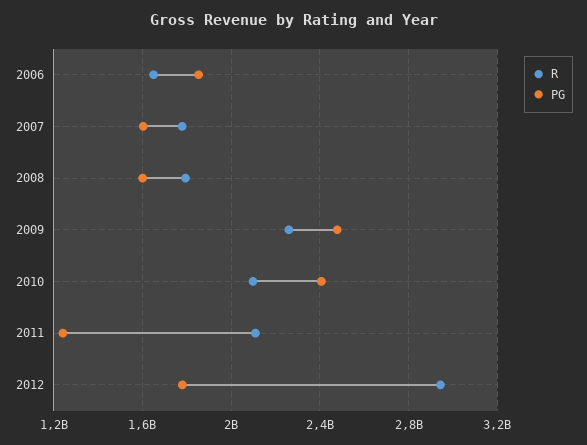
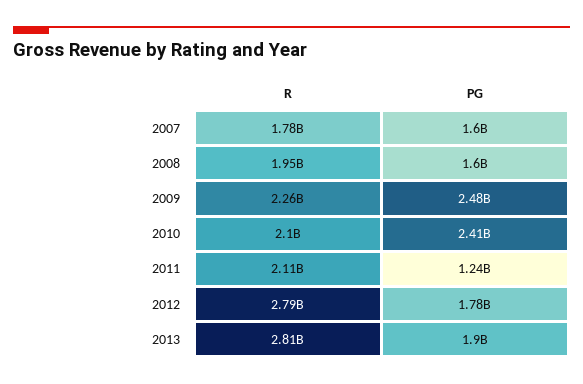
R, 2006: 1650000000 -> none
PG, 2006: 1850000000 -> none
R, 2008: 1800000000 -> 1950000000
R, 2012: 2950000000 -> 2790000000
R, 2013: none -> 2810000000
PG, 2013: none -> 1900000000

